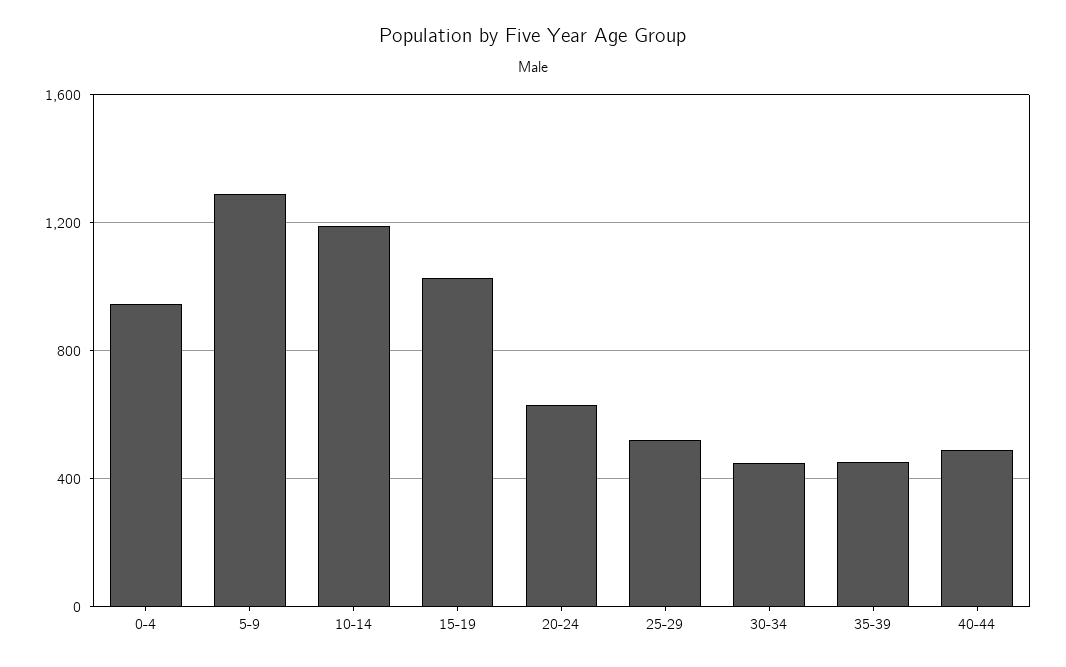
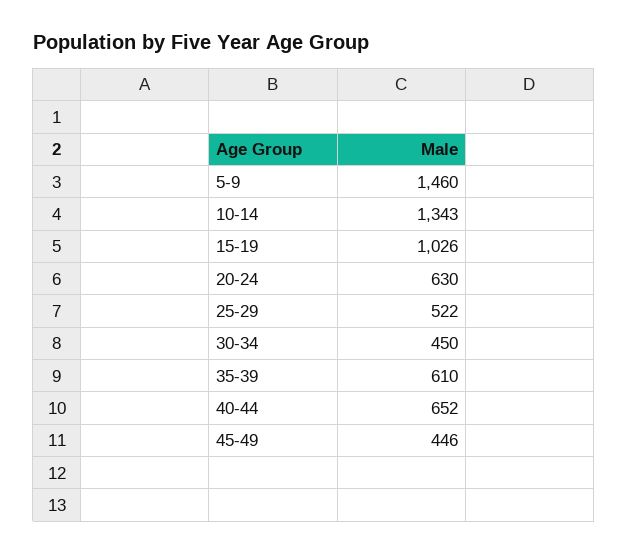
0-4: 950 -> none
5-9: 1300 -> 1460
10-14: 1200 -> 1343
35-39: 450 -> 610
40-44: 500 -> 652
45-49: none -> 446

